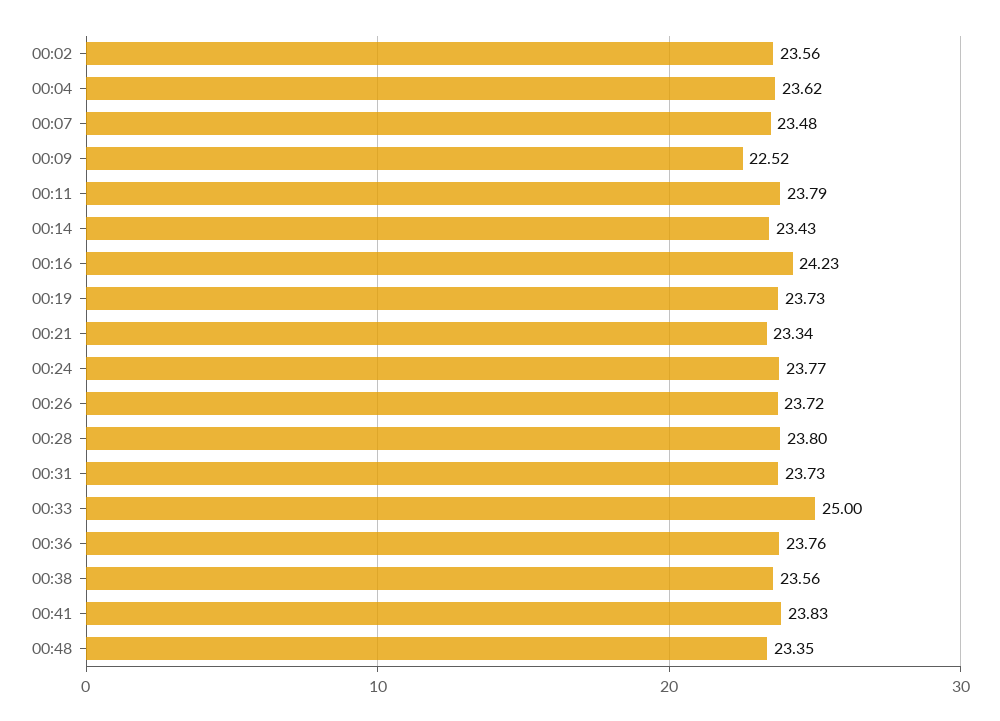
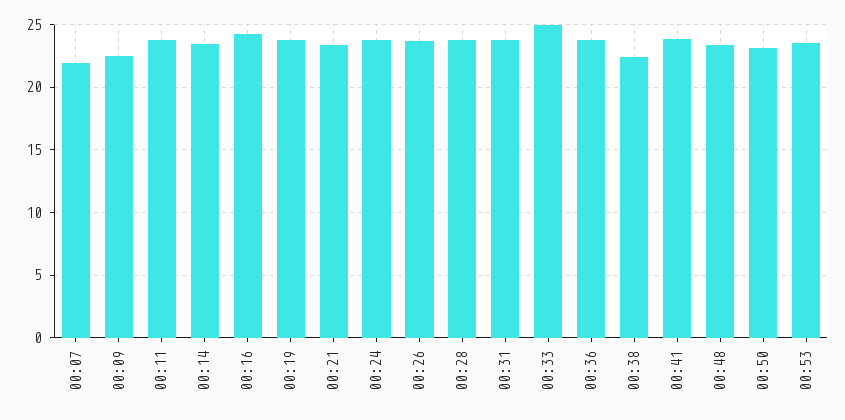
00:02: 23.56 -> none
00:04: 23.62 -> none
00:07: 23.48 -> 22
00:38: 23.56 -> 22.5
00:50: none -> 23
00:53: none -> 23.5

